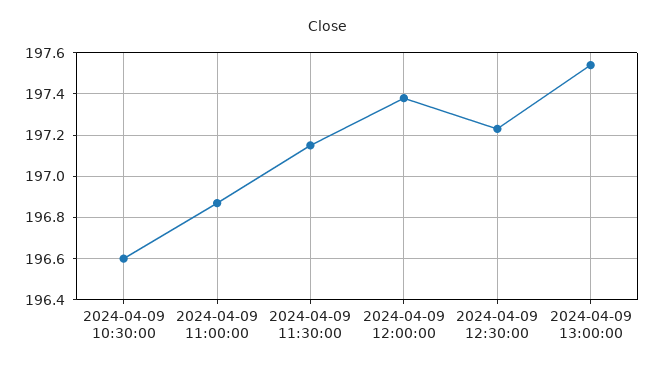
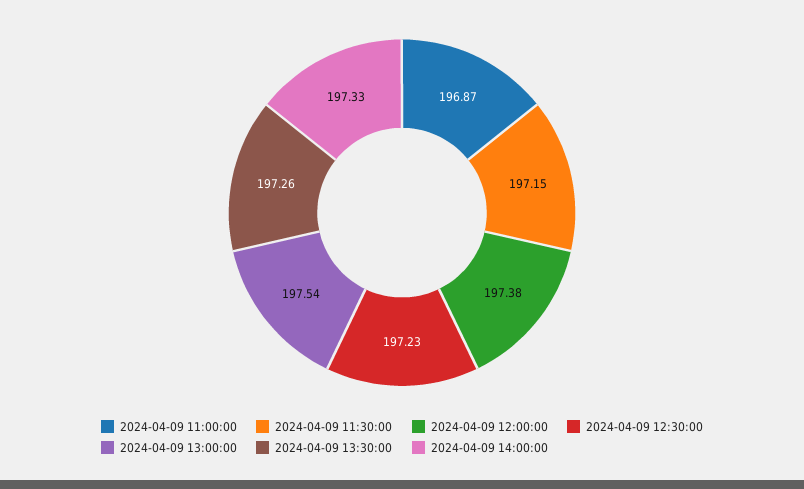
2024-04-09 10:30:00: 196.6 -> none
2024-04-09 13:30:00: none -> 197.26
2024-04-09 14:00:00: none -> 197.33

